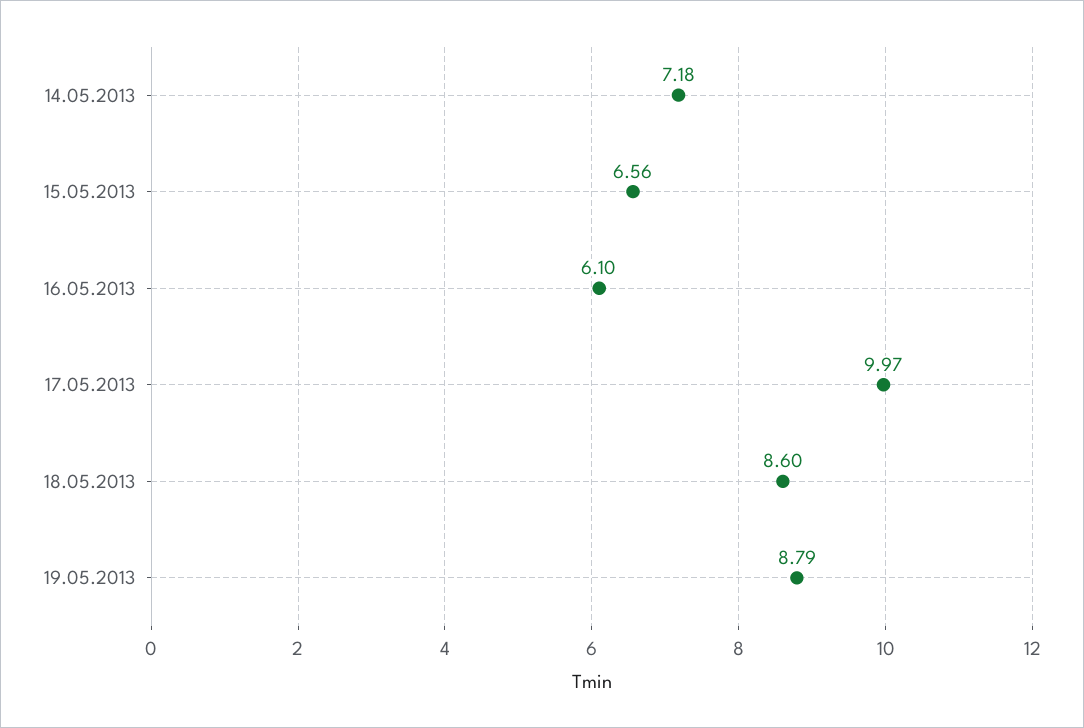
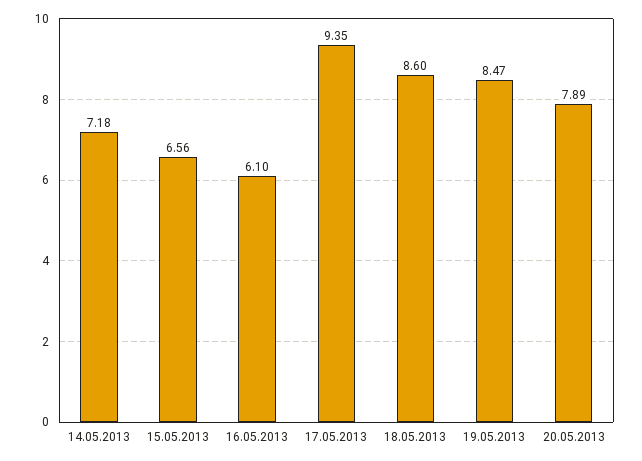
17.05.2013: 9.97 -> 9.35
19.05.2013: 8.79 -> 8.47
20.05.2013: none -> 7.89

